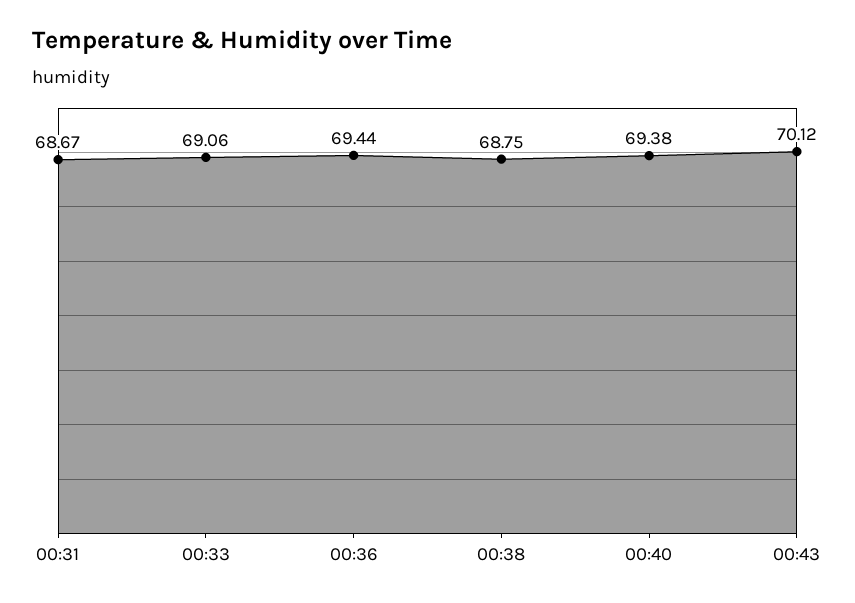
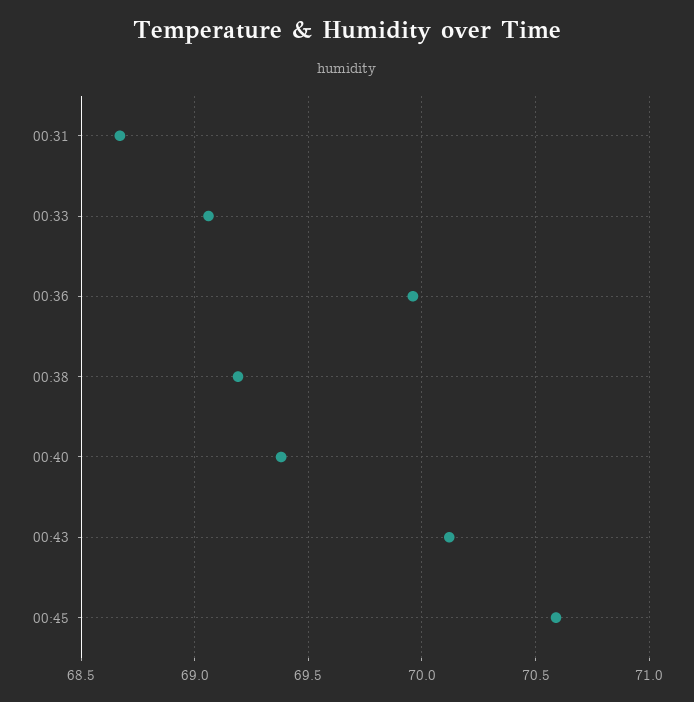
00:36: 69.44 -> 69.95
00:38: 68.75 -> 69.2
00:45: none -> 70.6

